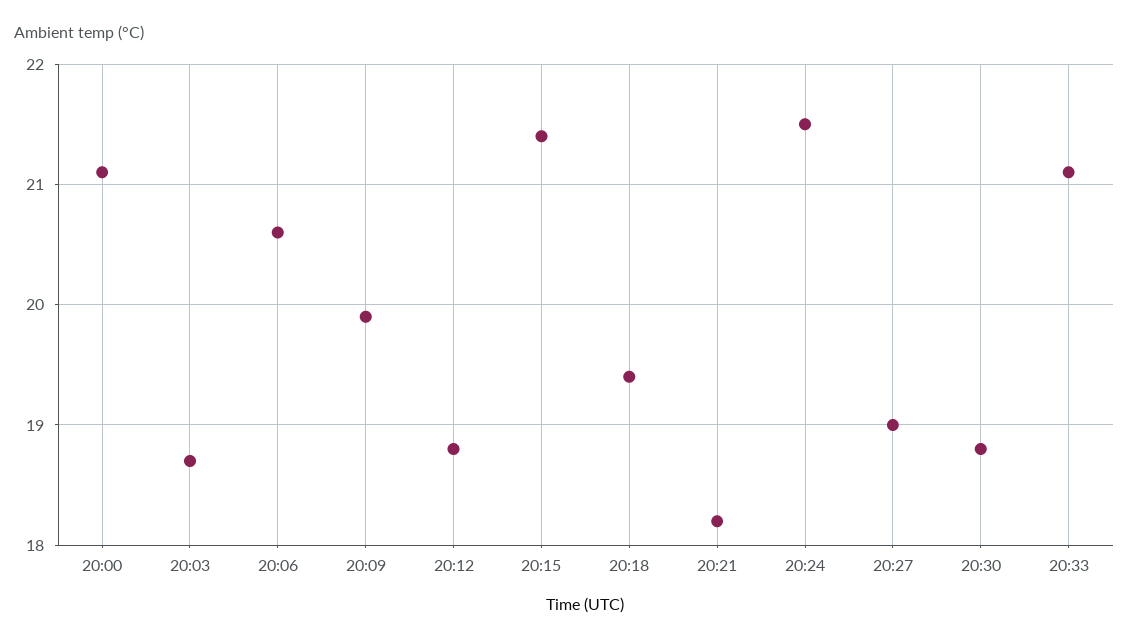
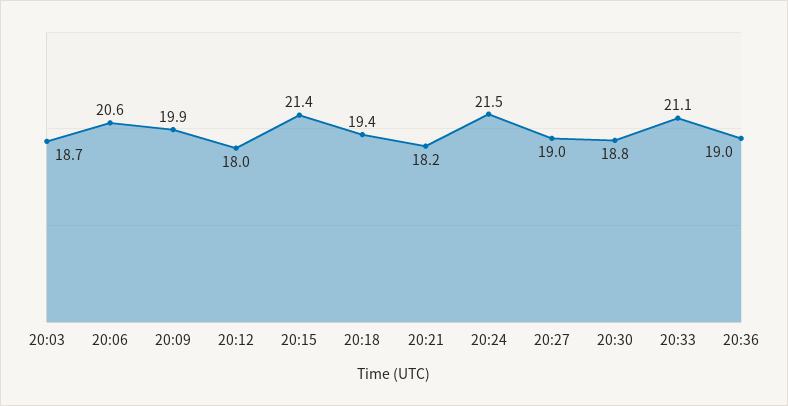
20:00: 21.1 -> none
20:12: 18.8 -> 18
20:36: none -> 19

